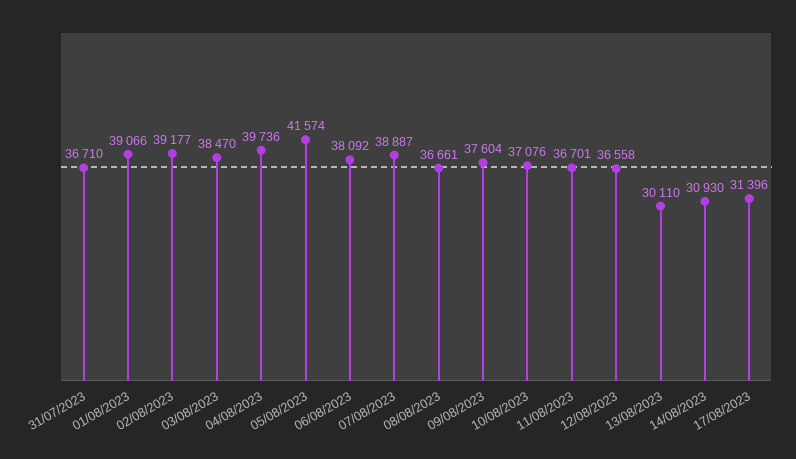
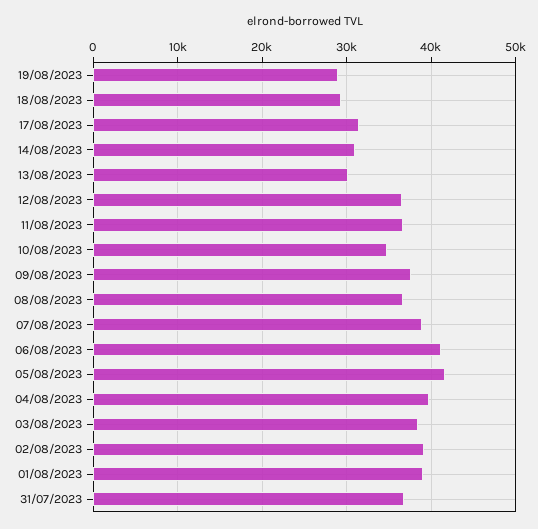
06/08/2023: 38092 -> 41000
10/08/2023: 37076 -> 35000
19/08/2023: none -> 29000
18/08/2023: none -> 29000

